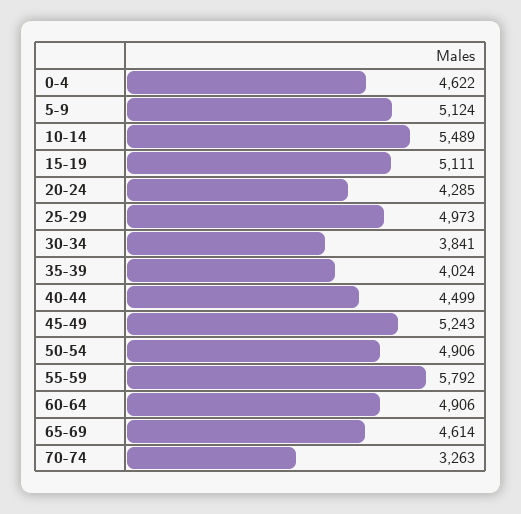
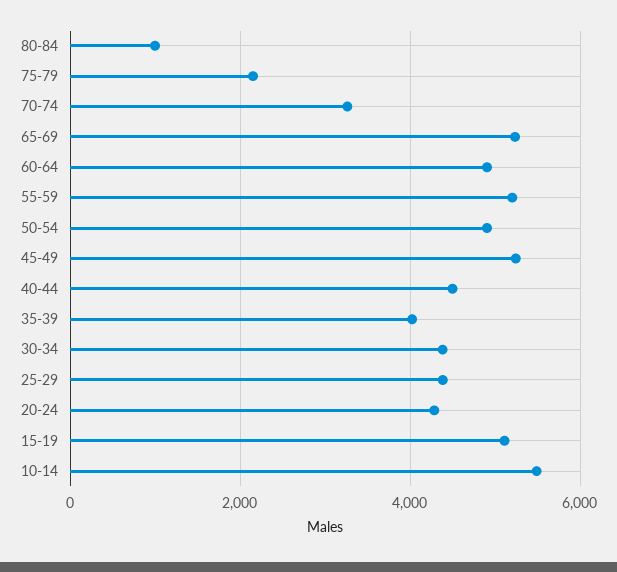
0-4: 4622 -> none
5-9: 5124 -> none
25-29: 4973 -> 4400
30-34: 3841 -> 4400
55-59: 5792 -> 5200
65-69: 4614 -> 5200
80-84: none -> 1000
75-79: none -> 2200

